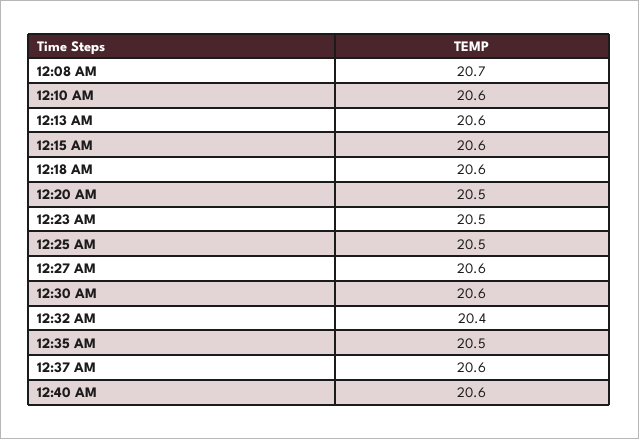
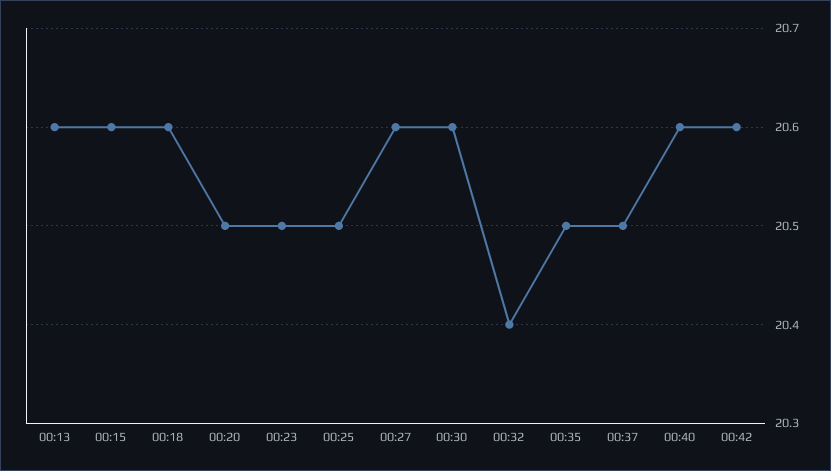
12:08 AM: 20.7 -> none
12:10 AM: 20.6 -> none
12:37 AM: 20.6 -> 20.5
00:42: none -> 20.6

